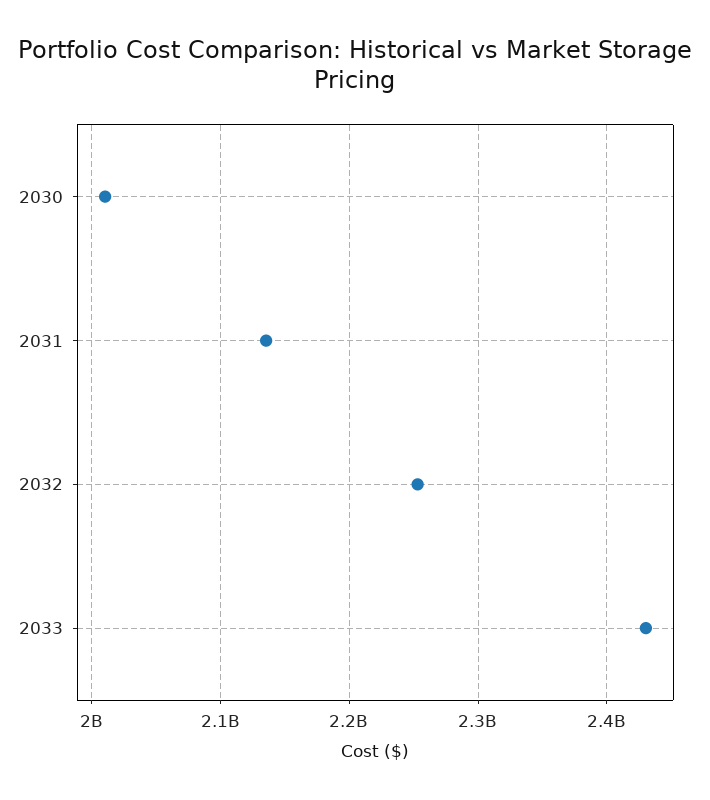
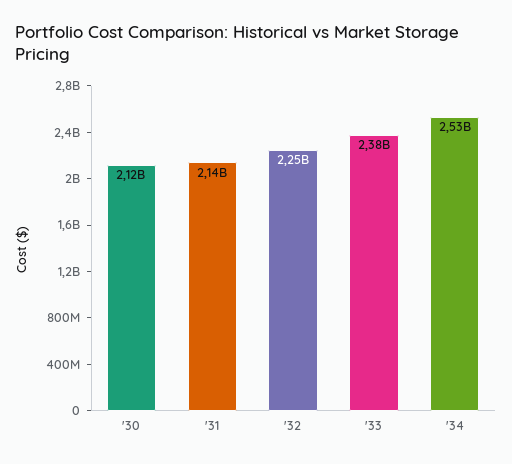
2030: 2010000000 -> 2120000000
2033: 2430000000 -> 2380000000
'34: none -> 2530000000

